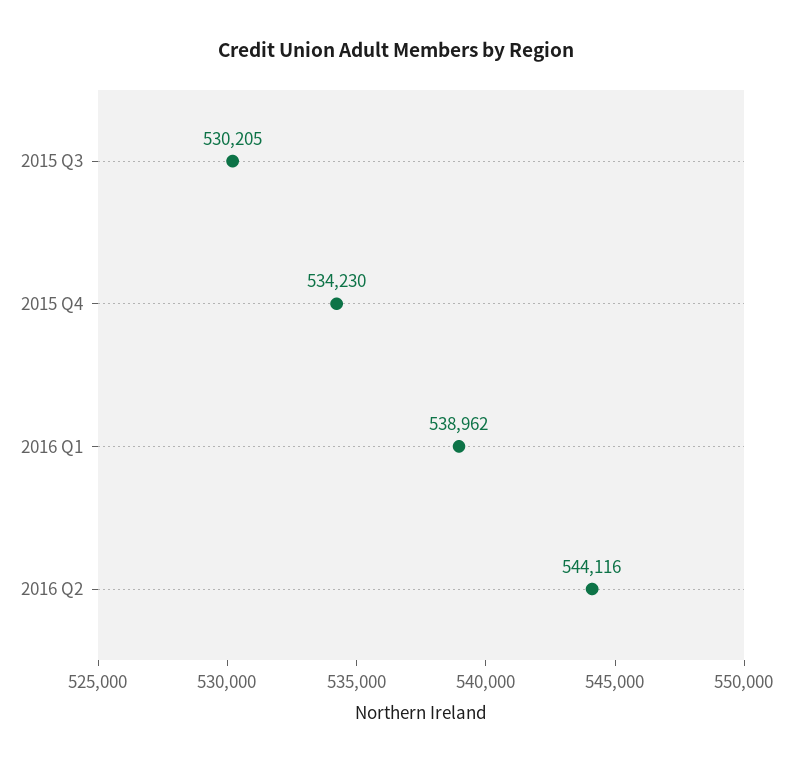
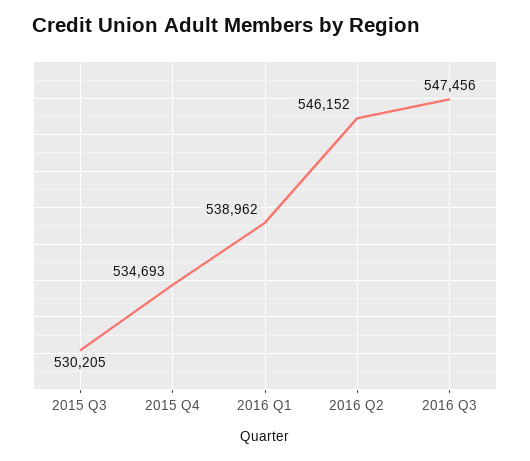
2015 Q4: 534230 -> 534693
2016 Q2: 544116 -> 546152
2016 Q3: none -> 547456

